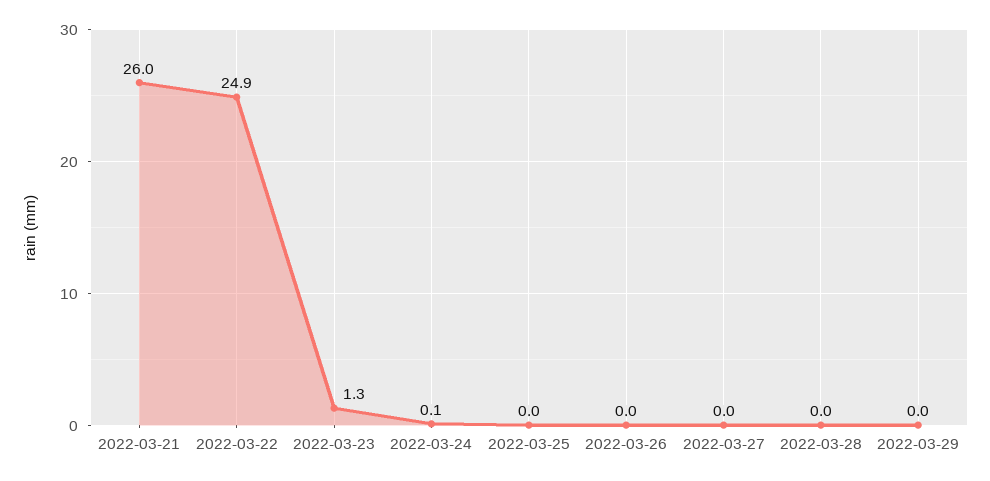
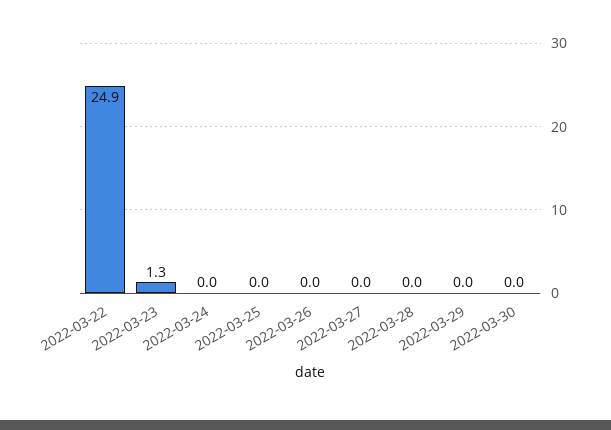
2022-03-21: 26 -> none
2022-03-24: 0.1 -> 0
2022-03-30: none -> 0

